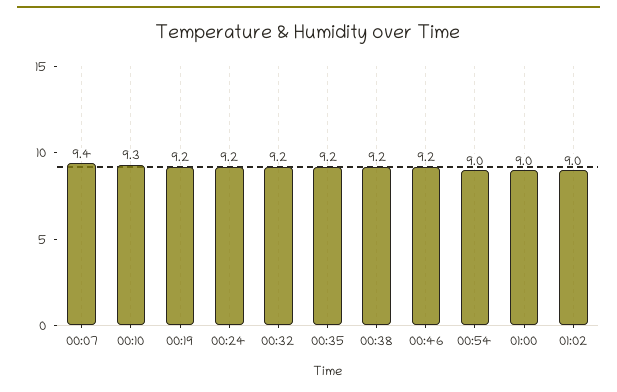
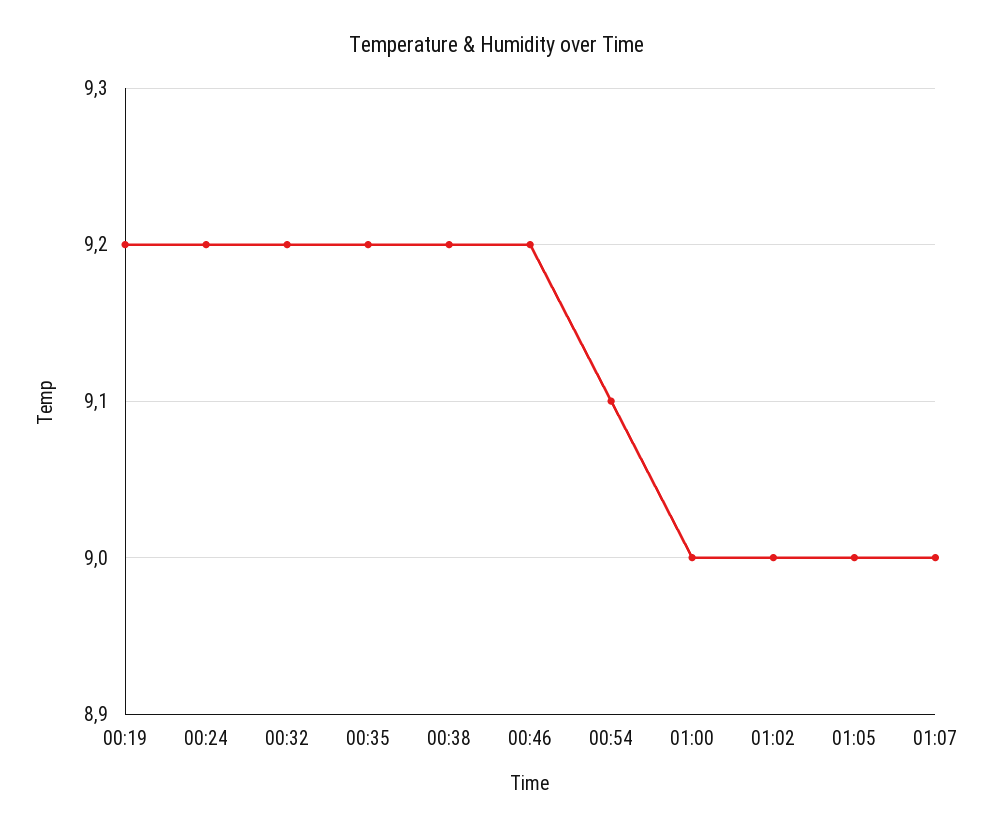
00:07: 9.4 -> none
00:10: 9.3 -> none
00:54: 9 -> 9.1
01:05: none -> 9
01:07: none -> 9

